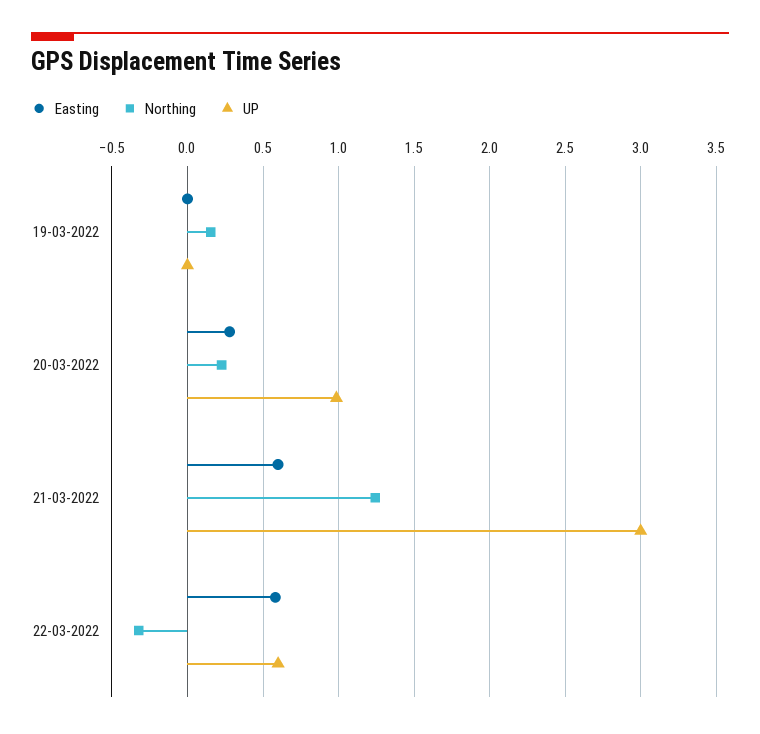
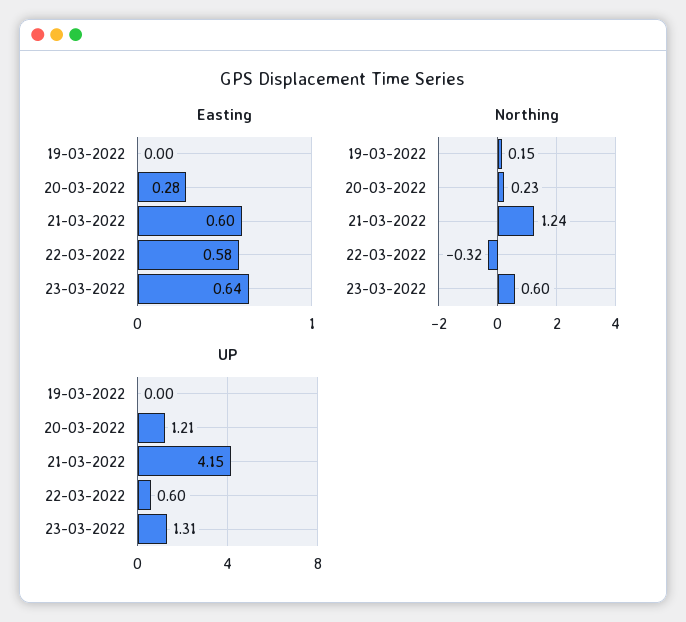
UP, 20-03-2022: 1 -> 1.21
UP, 21-03-2022: 3 -> 4.15
Easting, 23-03-2022: none -> 0.64
Northing, 23-03-2022: none -> 0.6
UP, 23-03-2022: none -> 1.31

